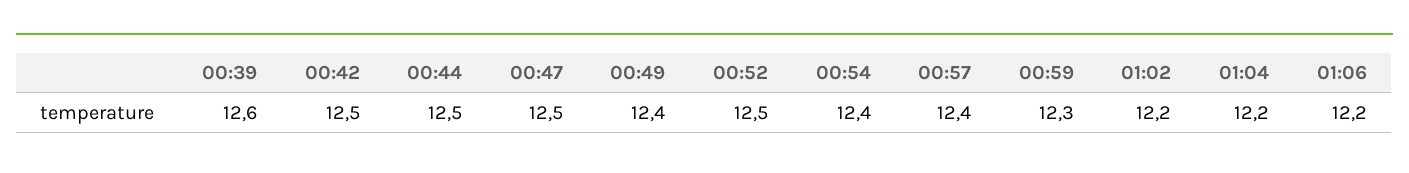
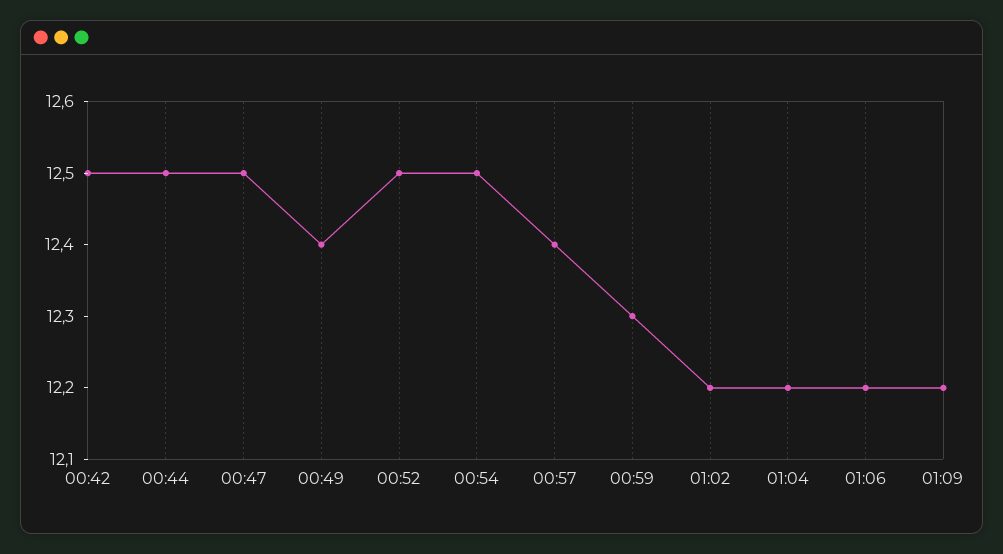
00:39: 12.6 -> none
00:54: 12.4 -> 12.5
01:09: none -> 12.2

